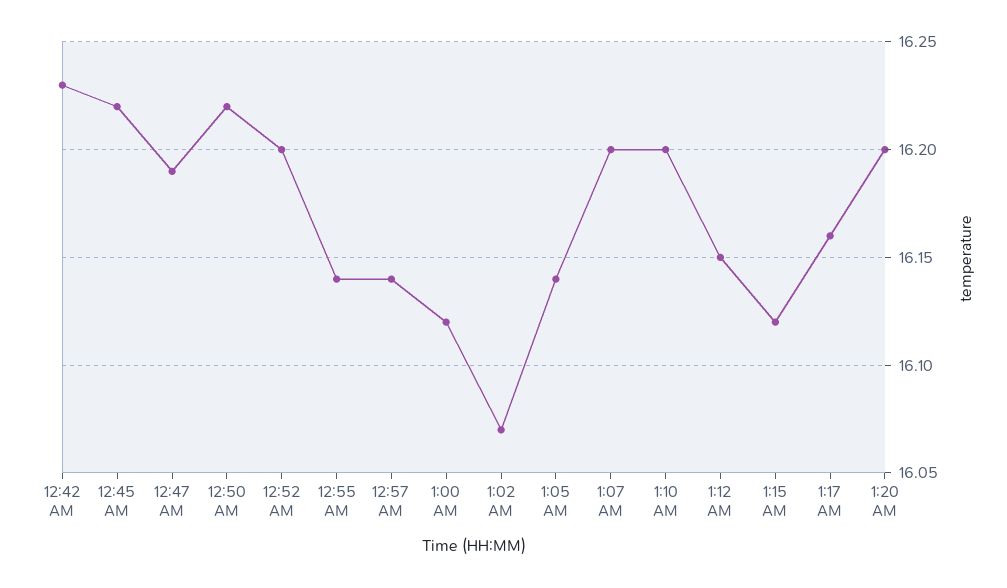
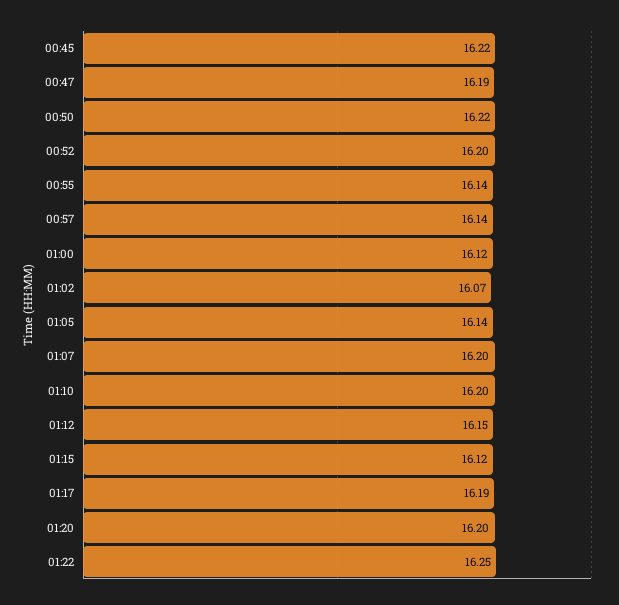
12:42 AM: 16.23 -> none
1:17 AM: 16.16 -> 16.19
01:22: none -> 16.25

